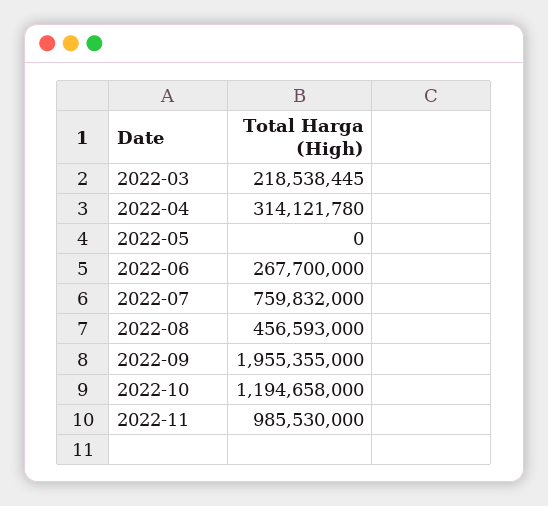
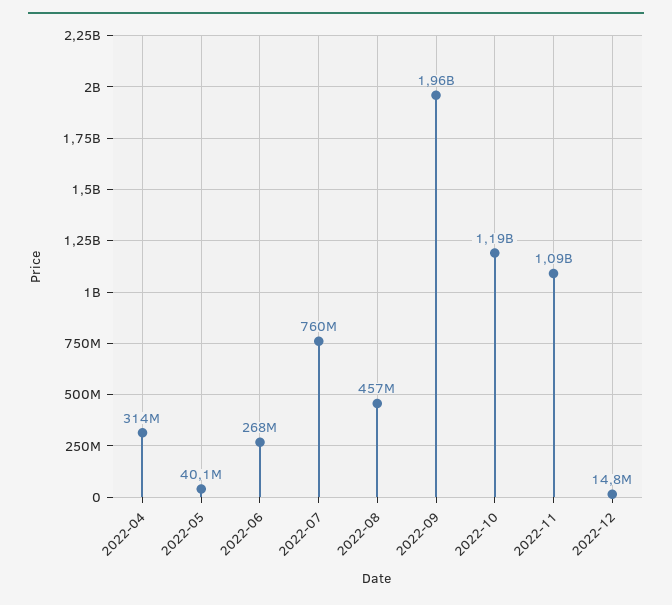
2022-03: 218538445 -> none
2022-05: 0 -> 40100000
2022-11: 985530000 -> 1090000000
2022-12: none -> 14800000

